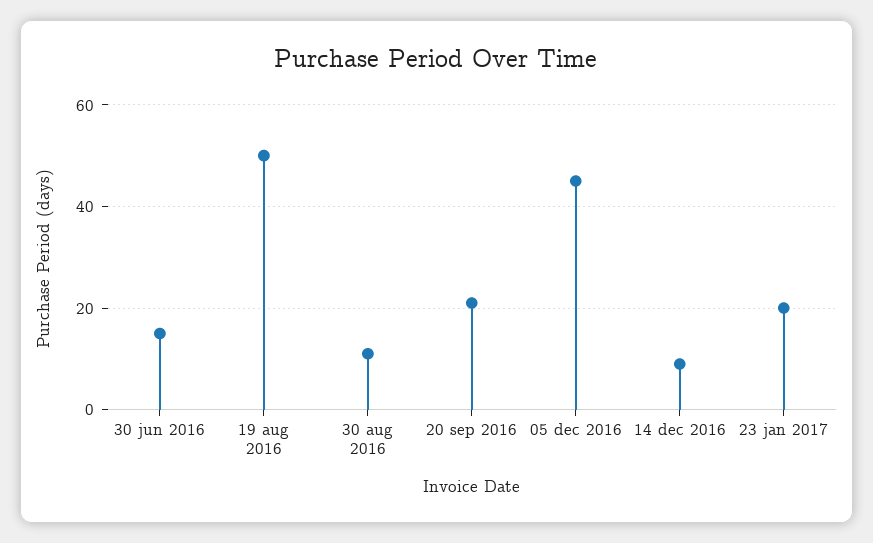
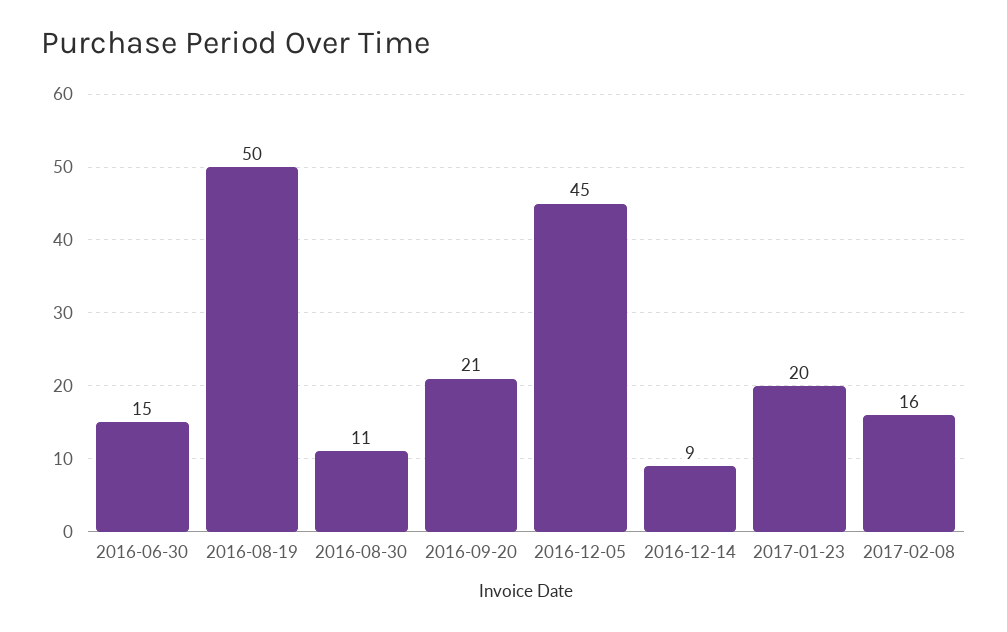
2017-02-08: none -> 16

